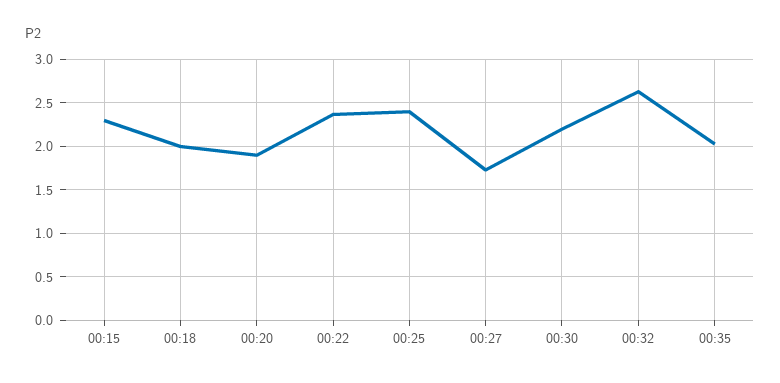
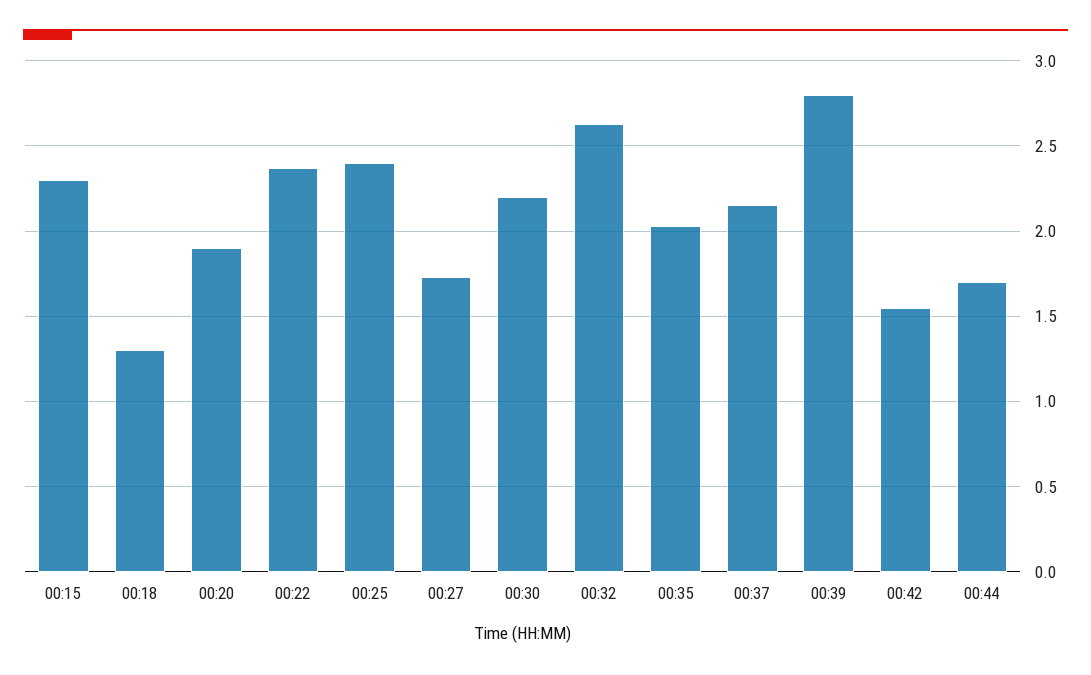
00:18: 2 -> 1.3
00:37: none -> 2.15
00:39: none -> 2.8
00:42: none -> 1.55
00:44: none -> 1.7

